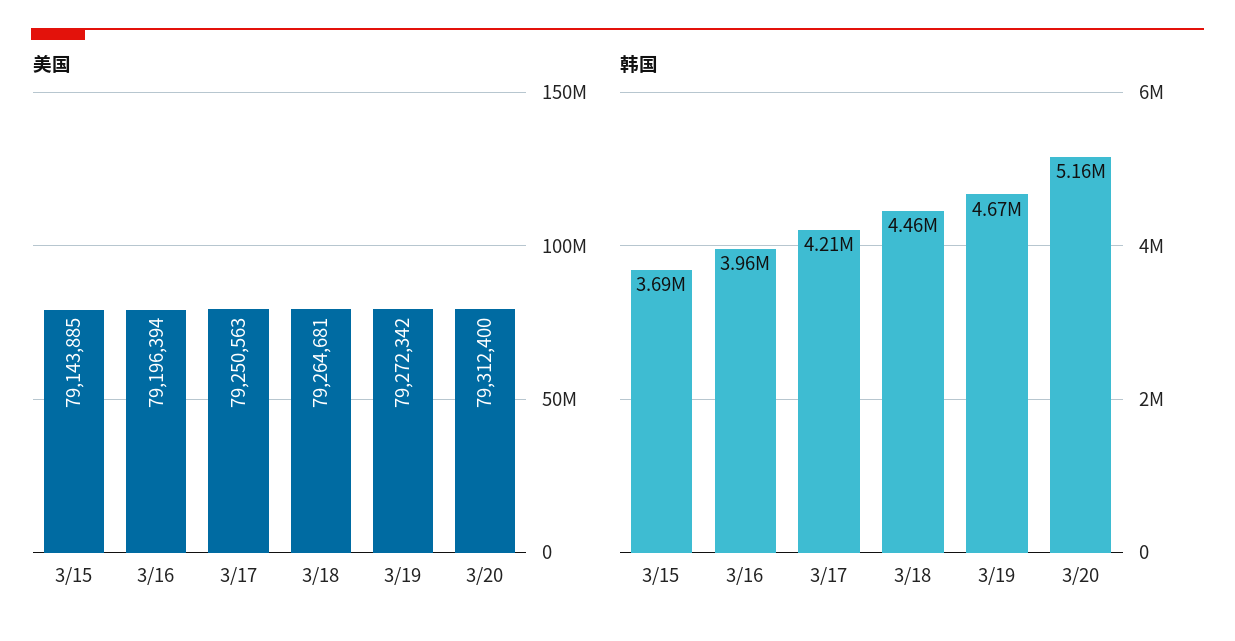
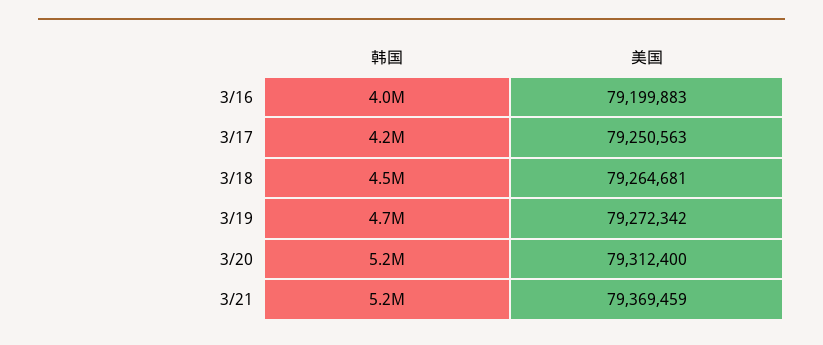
美国, 3/15: 79143885 -> none
美国, 3/16: 79196394 -> 79199883
韩国, 3/15: 3690000 -> none
韩国, 3/21: none -> 5200000
美国, 3/21: none -> 79369459

